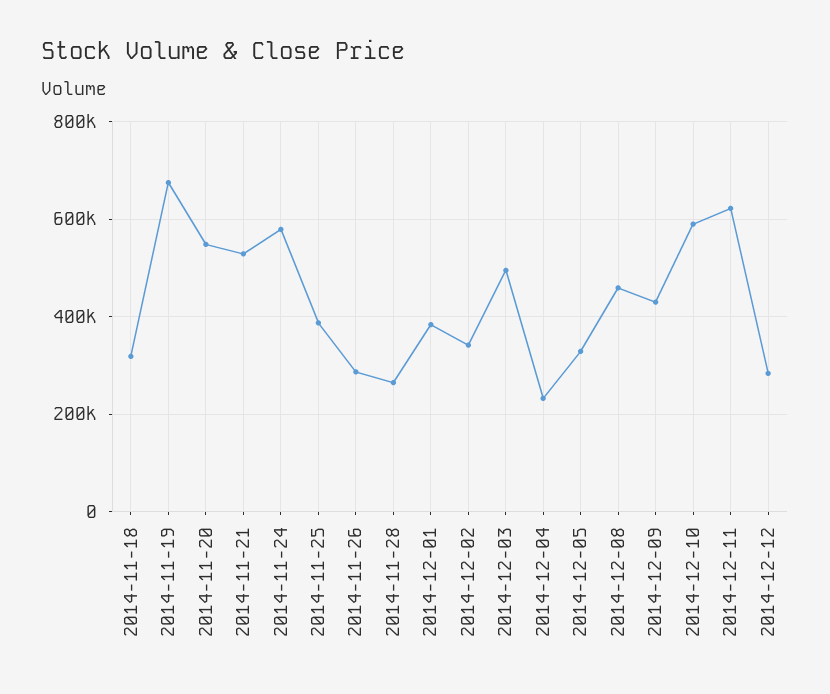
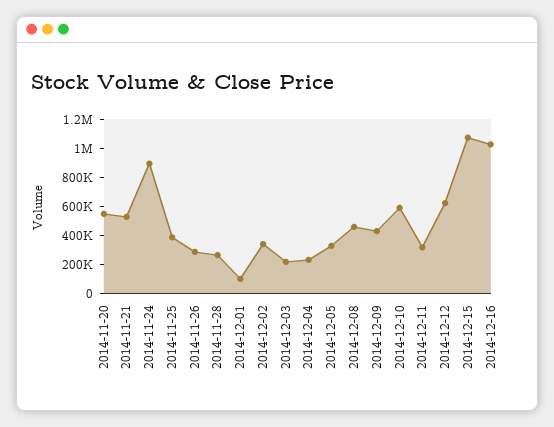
2014-11-18: 320000 -> none
2014-11-19: 680000 -> none
2014-11-24: 580000 -> 900000
2014-12-01: 380000 -> 100000
2014-12-03: 500000 -> 200000
2014-12-11: 620000 -> 300000
2014-12-12: 280000 -> 600000
2014-12-15: none -> 1100000
2014-12-16: none -> 1000000

